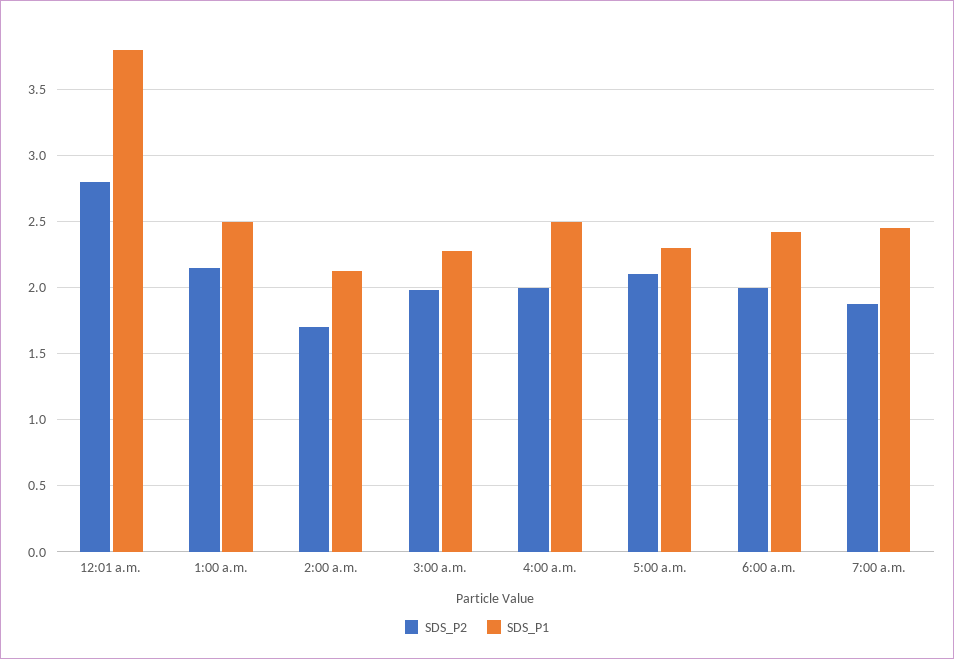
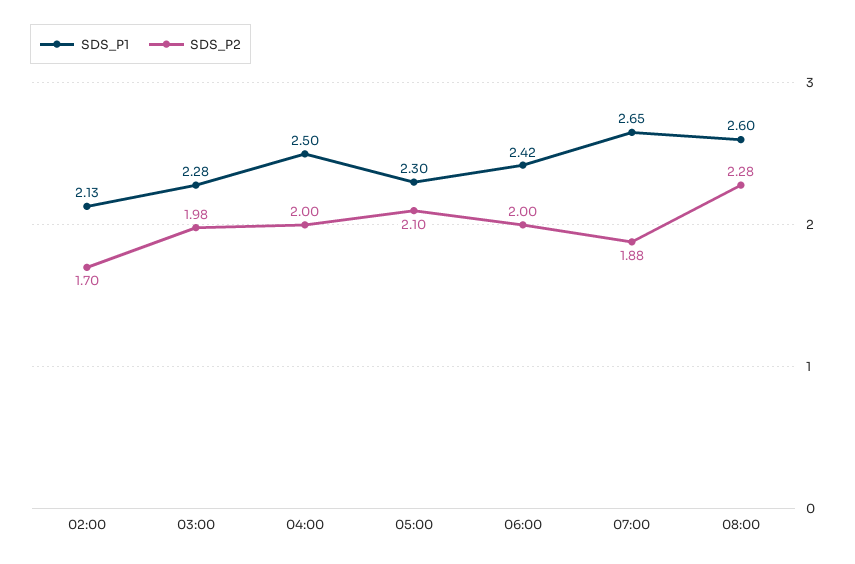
SDS_P2, 12:01 a.m.: 2.8 -> none
SDS_P1, 12:01 a.m.: 3.8 -> none
SDS_P2, 1:00 a.m.: 2.15 -> none
SDS_P1, 1:00 a.m.: 2.5 -> none
SDS_P1, 7:00 a.m.: 2.45 -> 2.65
SDS_P1, 08:00: none -> 2.6
SDS_P2, 08:00: none -> 2.28

